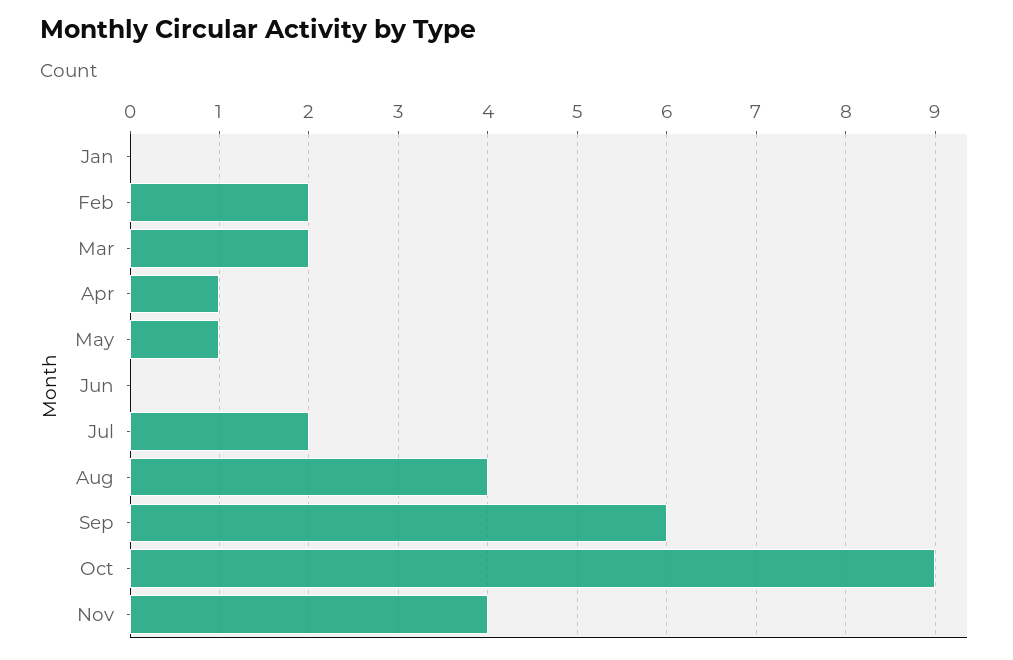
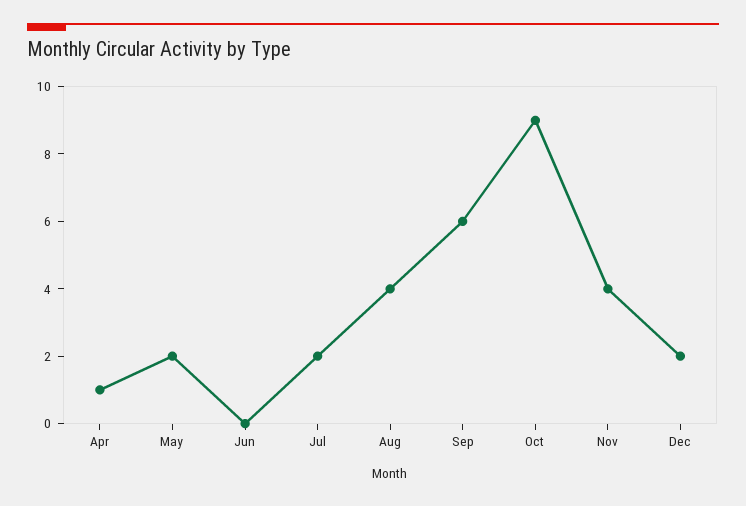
Jan: 0 -> none
Feb: 2 -> none
Mar: 2 -> none
May: 1 -> 2
Dec: none -> 2

